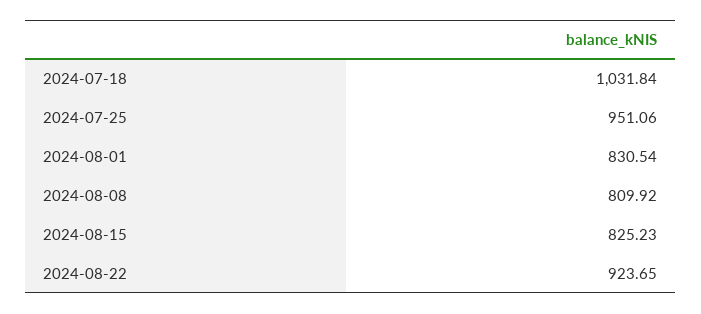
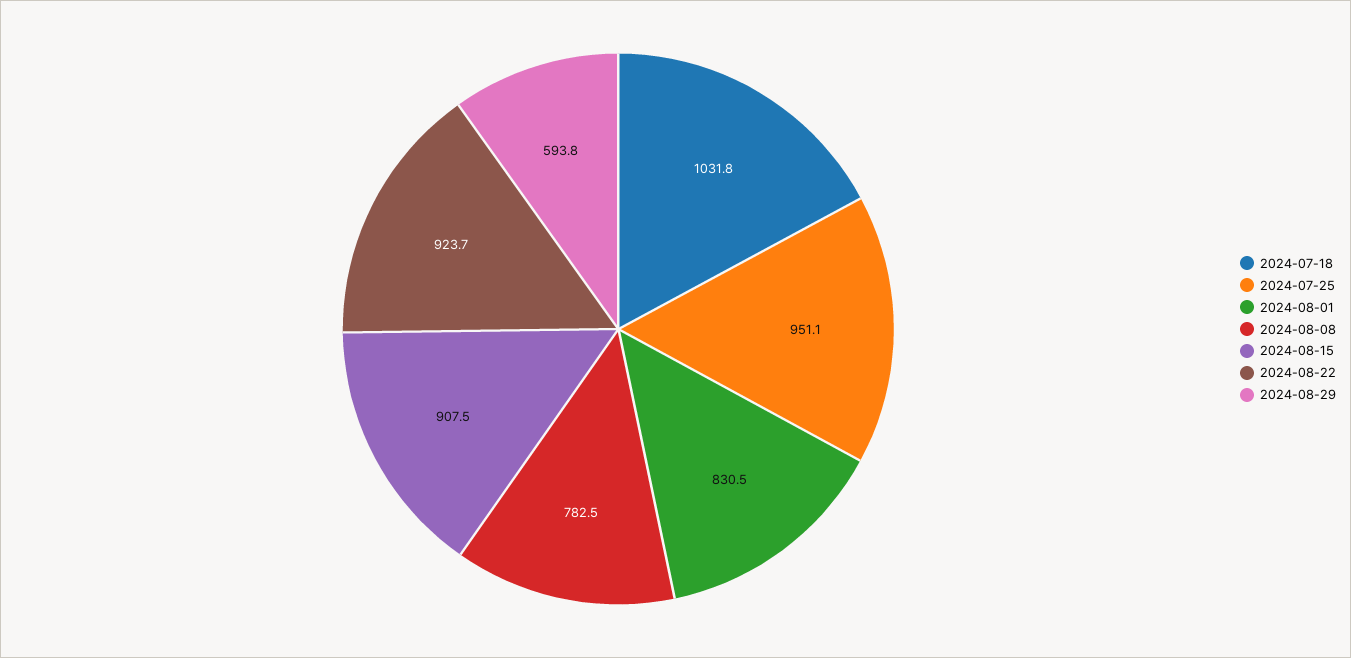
2024-08-08: 809.92 -> 782.5
2024-08-15: 825.23 -> 907.5
2024-08-29: none -> 593.8

